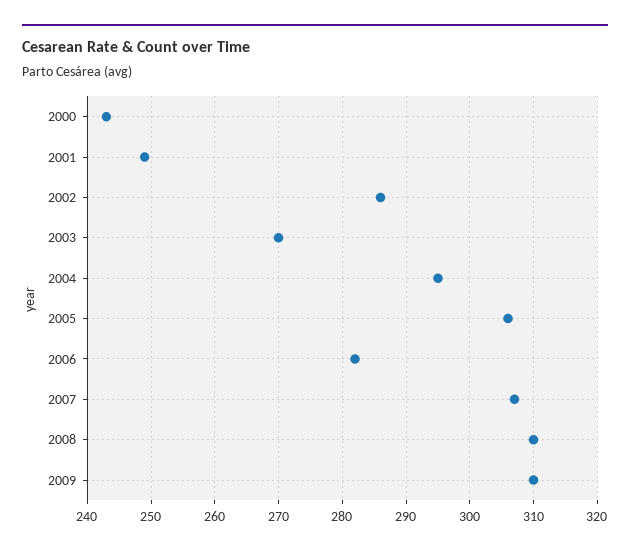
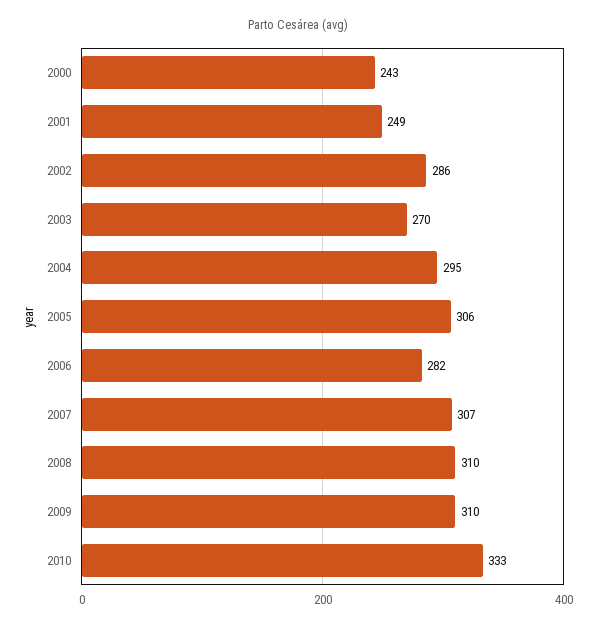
2010: none -> 333

